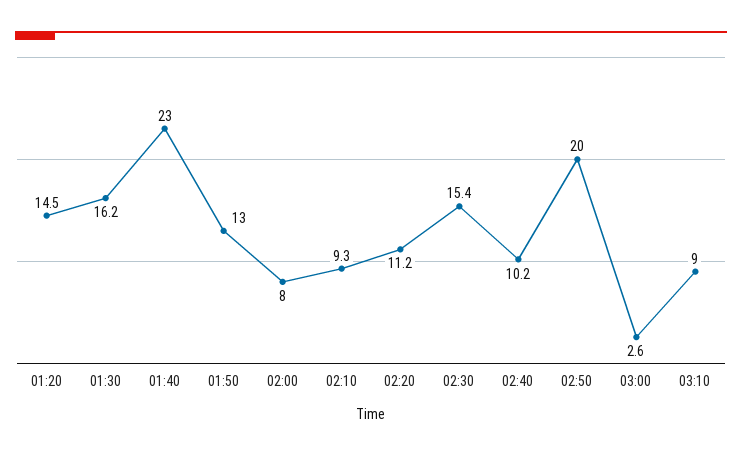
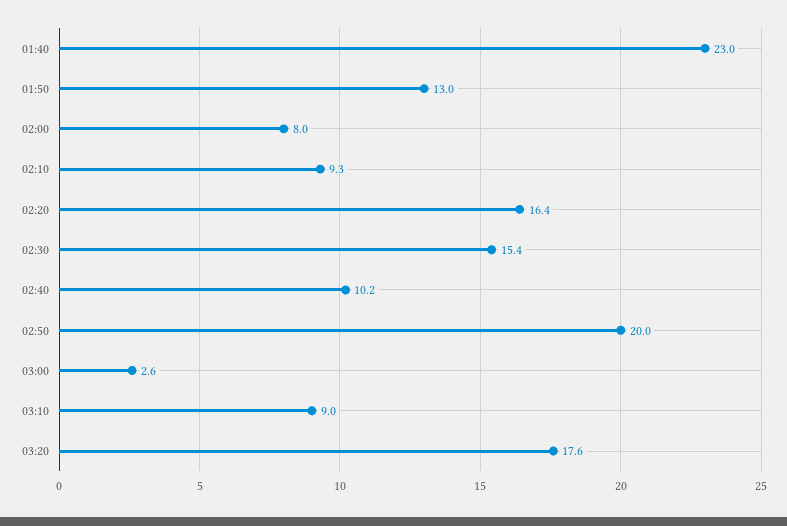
01:20: 14.5 -> none
01:30: 16.2 -> none
02:20: 11.2 -> 16.4
03:20: none -> 17.6

